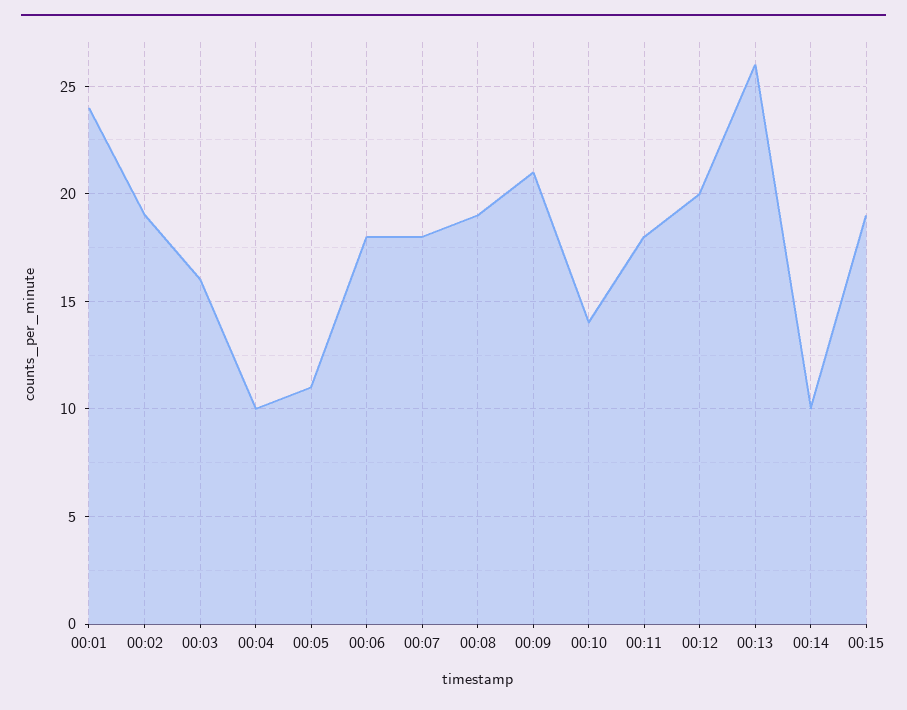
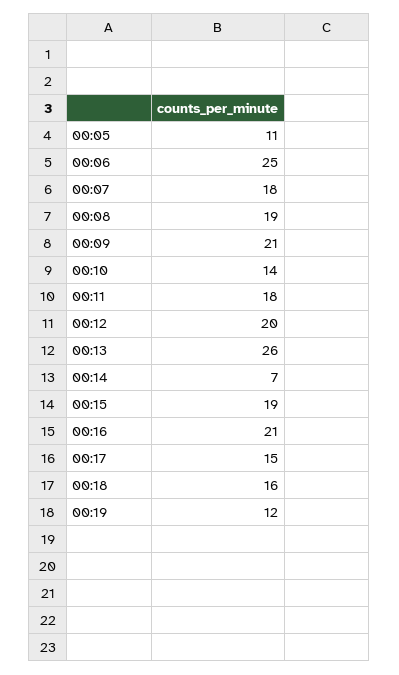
00:01: 24 -> none
00:02: 19 -> none
00:03: 16 -> none
00:04: 10 -> none
00:06: 18 -> 25
00:14: 10 -> 7
00:16: none -> 21
00:17: none -> 15
00:18: none -> 16
00:19: none -> 12

